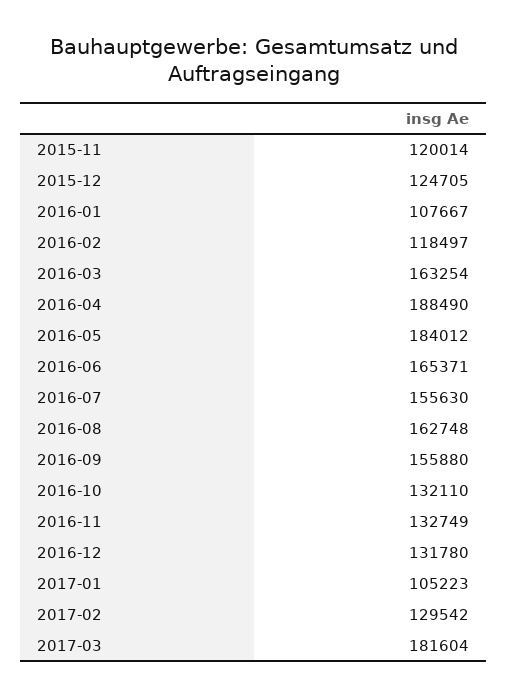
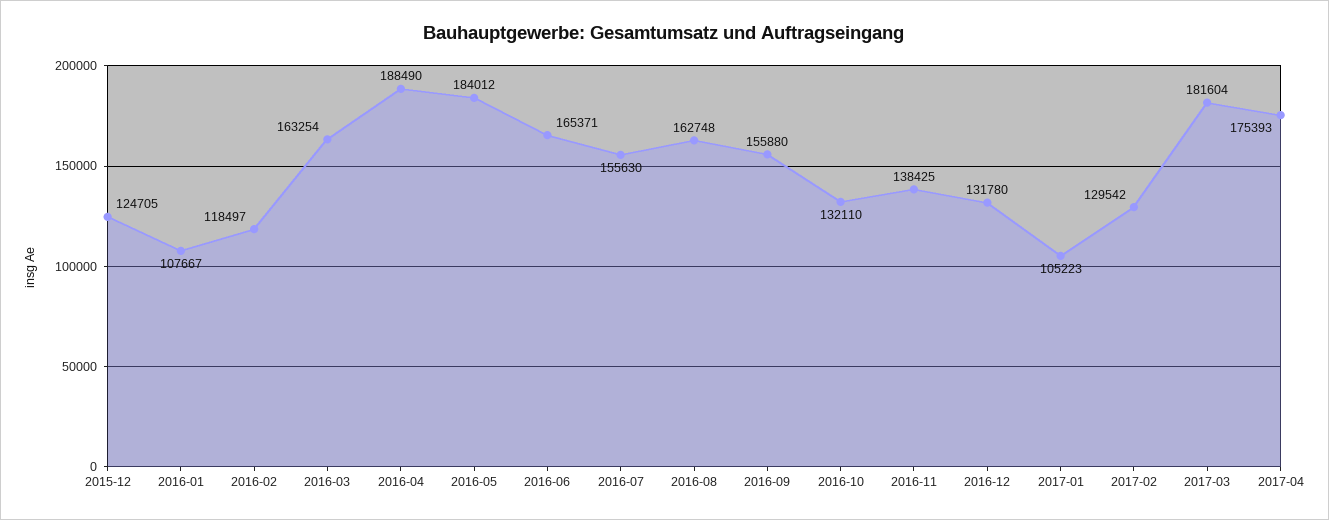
2015-11: 120014 -> none
2016-11: 132749 -> 138425
2017-04: none -> 175393

